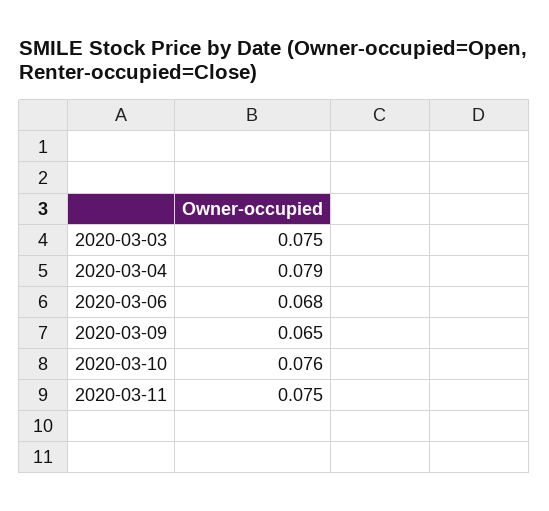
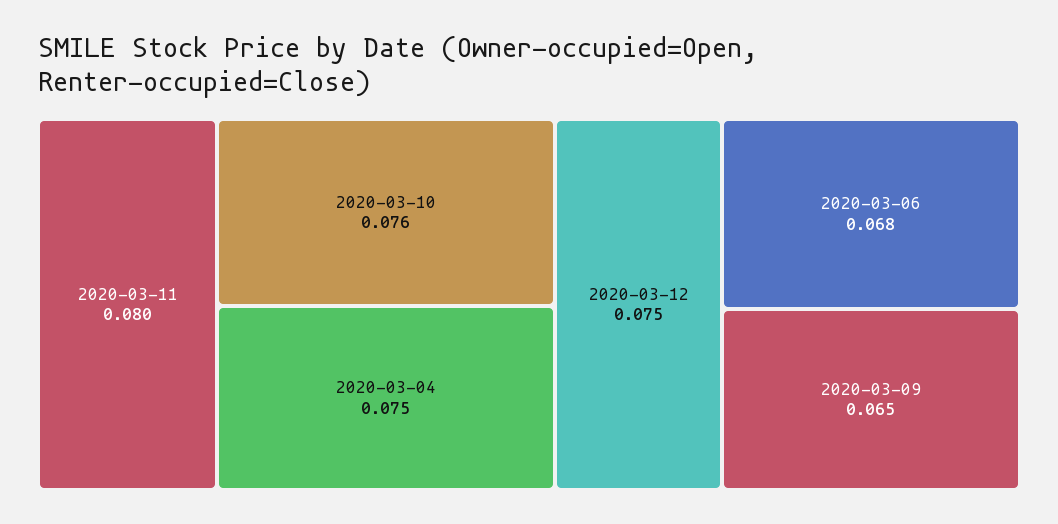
2020-03-03: 0.075 -> none
2020-03-04: 0.079 -> 0.075
2020-03-11: 0.075 -> 0.08
2020-03-12: none -> 0.075

